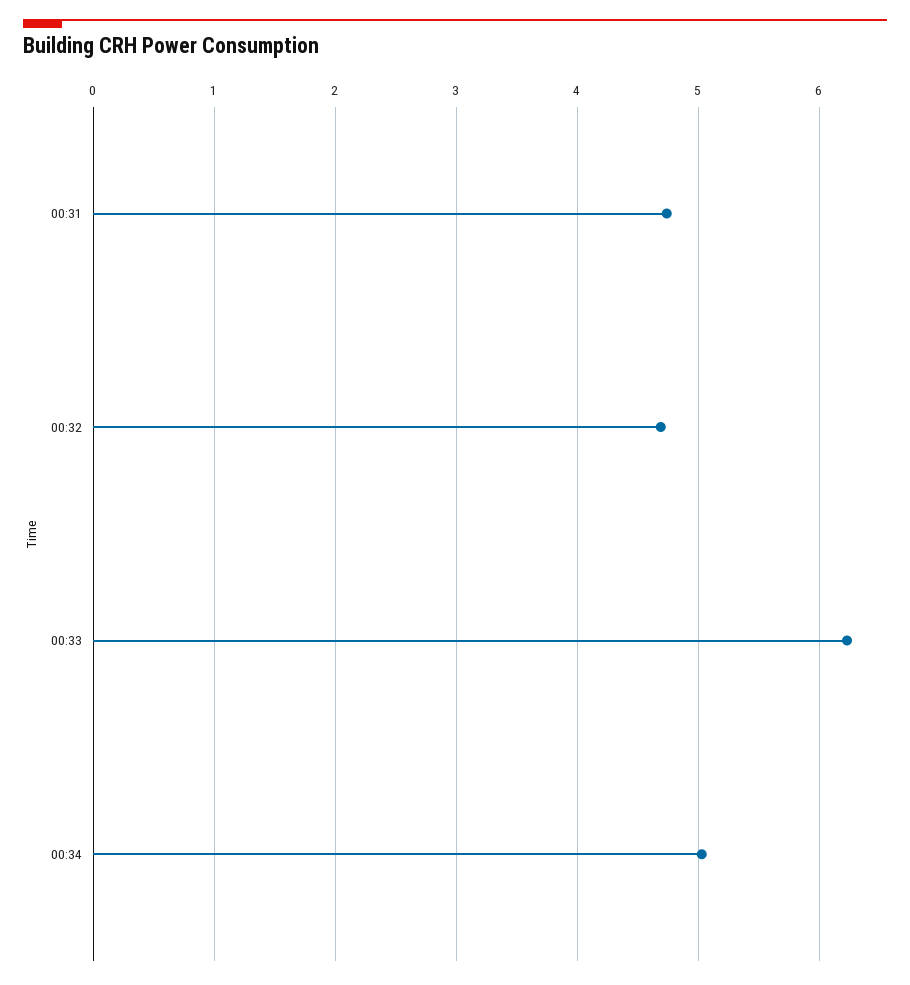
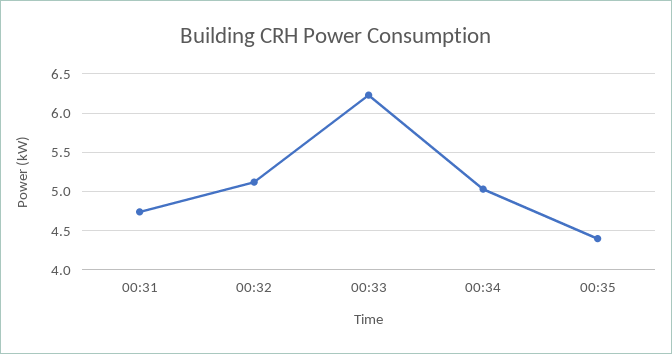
00:32: 4.7 -> 5.1
00:35: none -> 4.4

